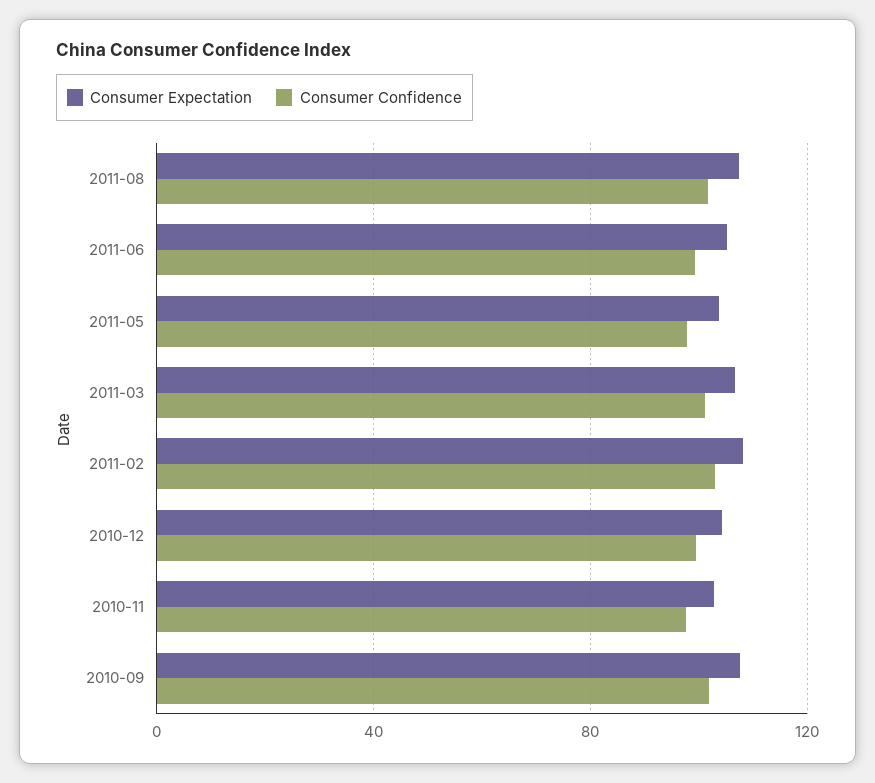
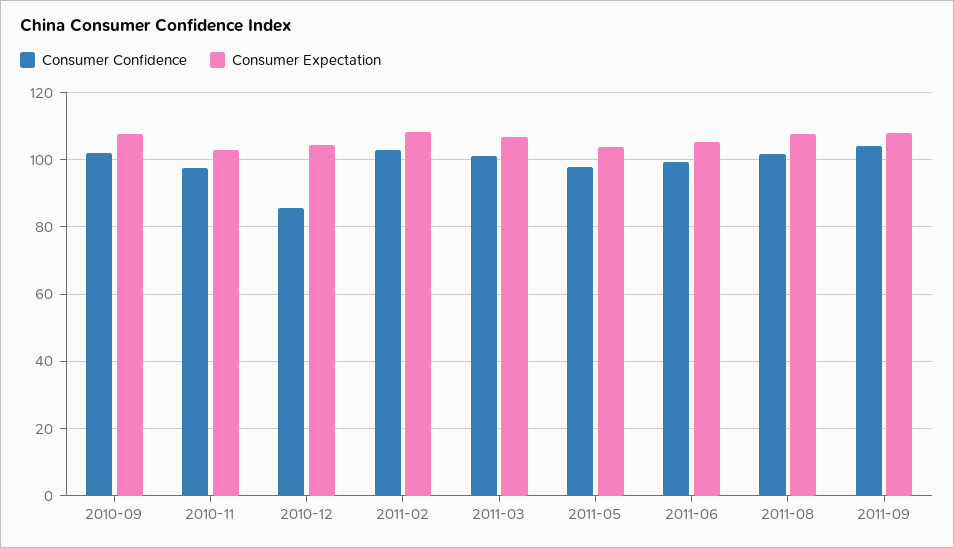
Consumer Confidence, 2010-12: 100 -> 86
Consumer Confidence, 2011-09: none -> 104
Consumer Expectation, 2011-09: none -> 108

